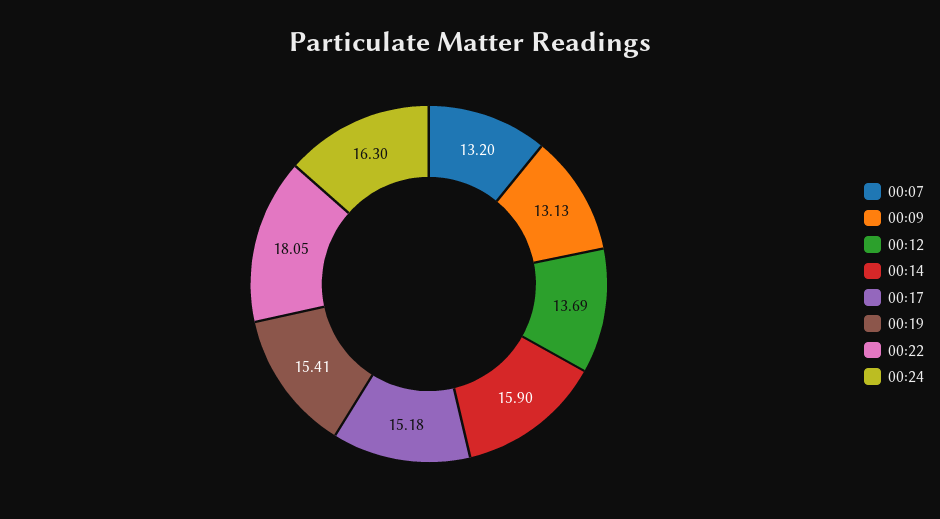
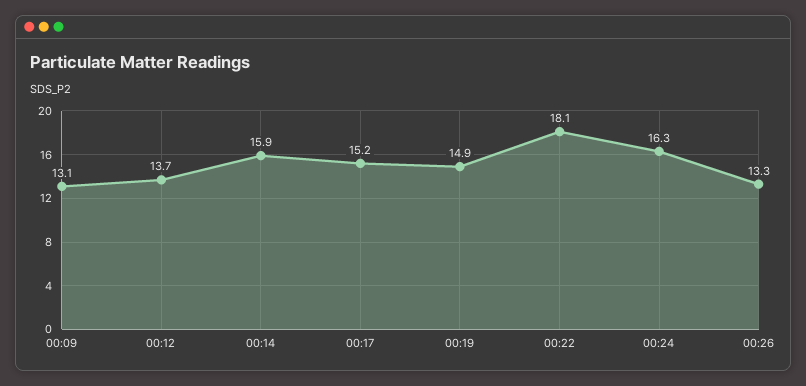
00:07: 13.2 -> none
00:19: 15.41 -> 14.9
00:26: none -> 13.3

